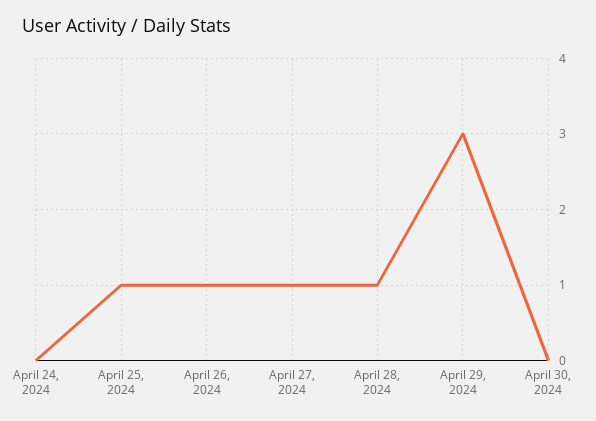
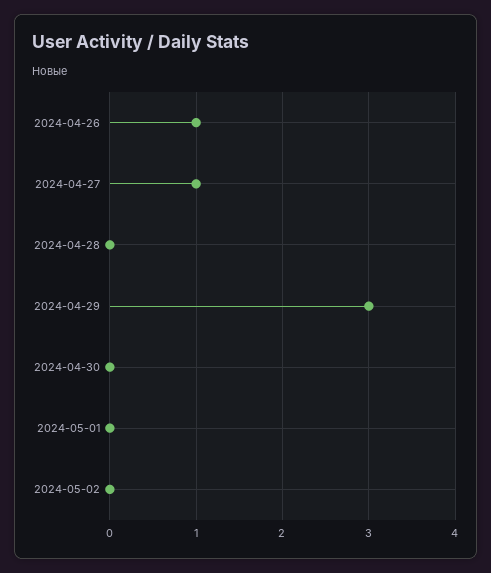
April 24, 2024: 0 -> none
April 25, 2024: 1 -> none
April 28, 2024: 1 -> 0
2024-05-01: none -> 0
2024-05-02: none -> 0

